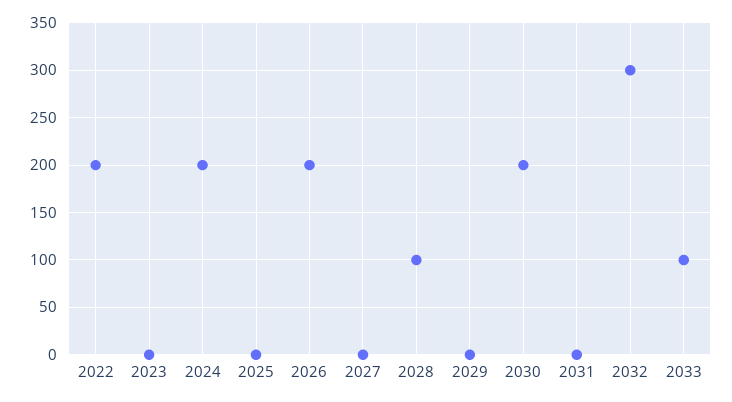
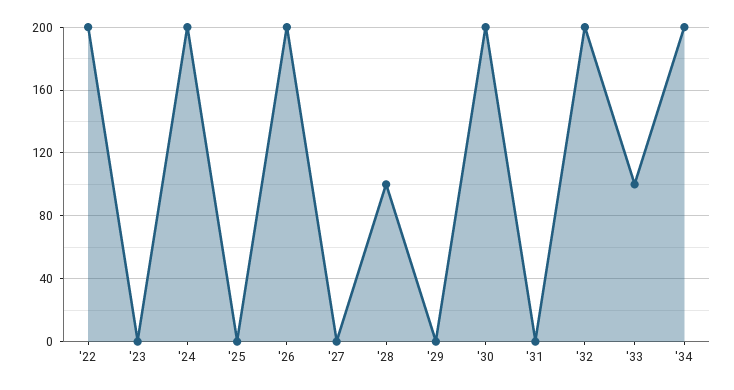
2032: 300 -> 200
'34: none -> 200

